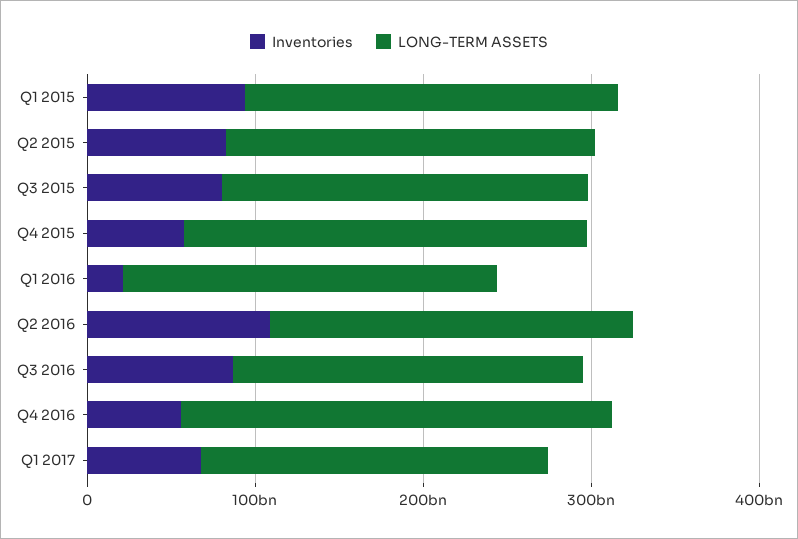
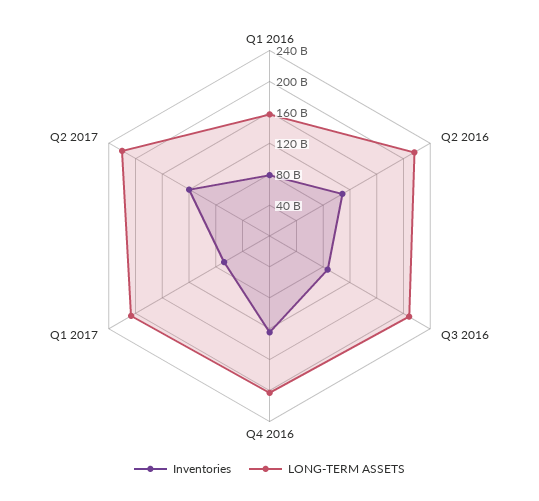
Inventories, Q1 2015: 100000000000 -> none
LONG-TERM ASSETS, Q1 2015: 220000000000 -> none
Inventories, Q2 2015: 80000000000 -> none
LONG-TERM ASSETS, Q2 2015: 220000000000 -> none
Inventories, Q3 2015: 80000000000 -> none
LONG-TERM ASSETS, Q3 2015: 220000000000 -> none
Inventories, Q4 2015: 60000000000 -> none
LONG-TERM ASSETS, Q4 2015: 240000000000 -> none
Inventories, Q1 2016: 20000000000 -> 80000000000
LONG-TERM ASSETS, Q1 2016: 220000000000 -> 160000000000
Inventories, Q4 2016: 60000000000 -> 120000000000
LONG-TERM ASSETS, Q4 2016: 260000000000 -> 200000000000
Inventories, Q2 2017: none -> 120000000000
LONG-TERM ASSETS, Q2 2017: none -> 220000000000

